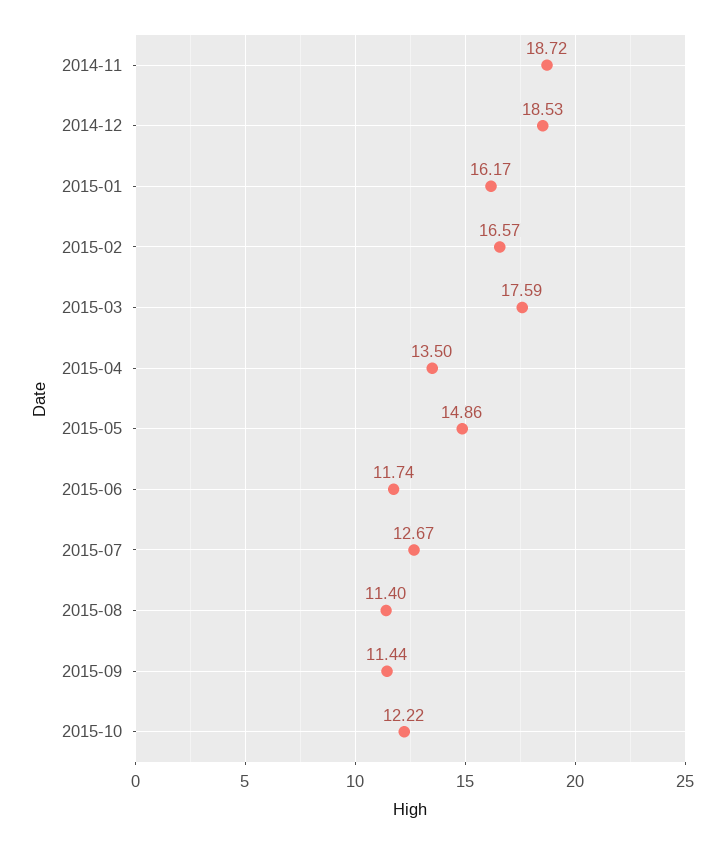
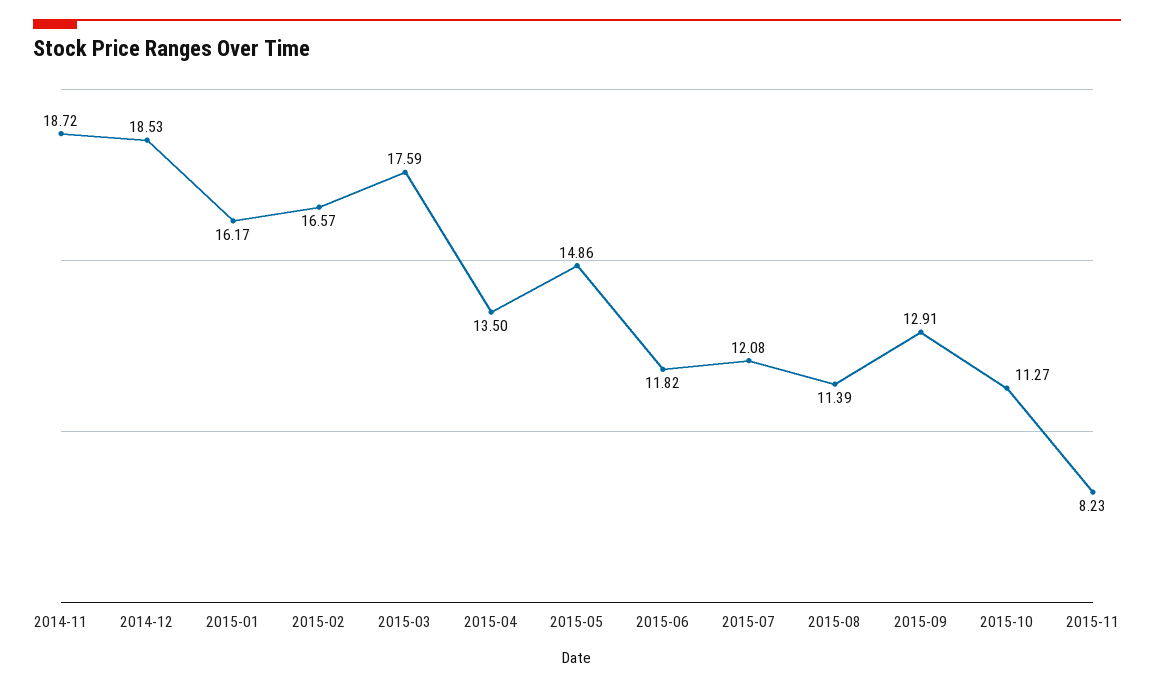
2015-06: 11.74 -> 11.82
2015-07: 12.67 -> 12.08
2015-08: 11.4 -> 11.39
2015-09: 11.44 -> 12.91
2015-10: 12.22 -> 11.27
2015-11: none -> 8.23

